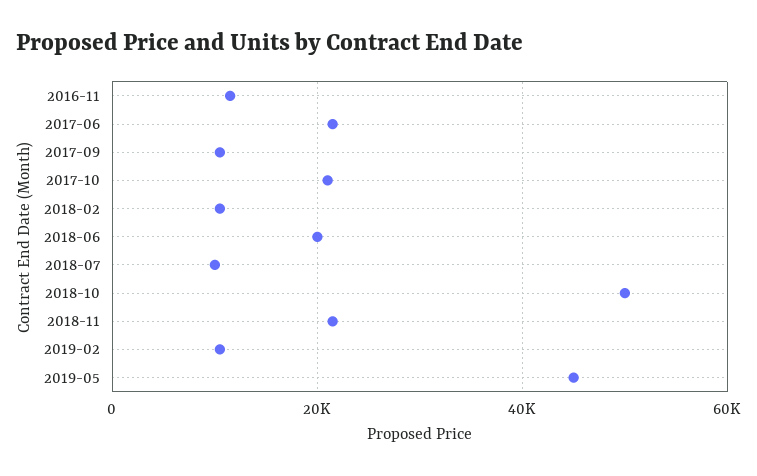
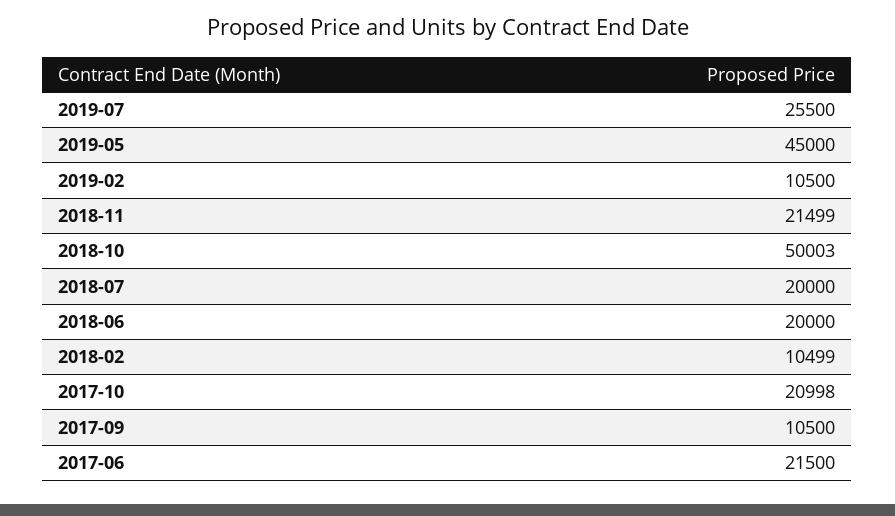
2016-11: 12000 -> none
2018-07: 10000 -> 20000
2019-07: none -> 25500

